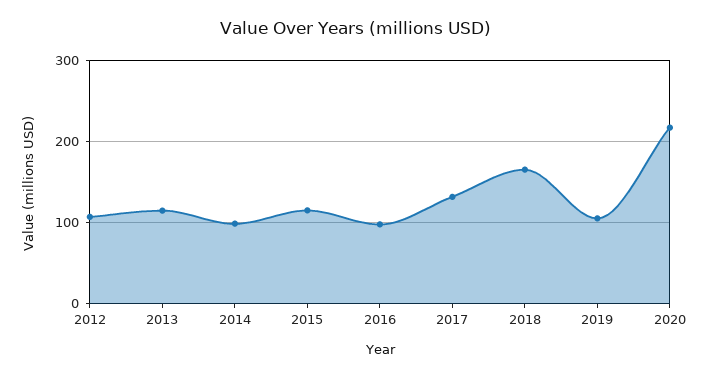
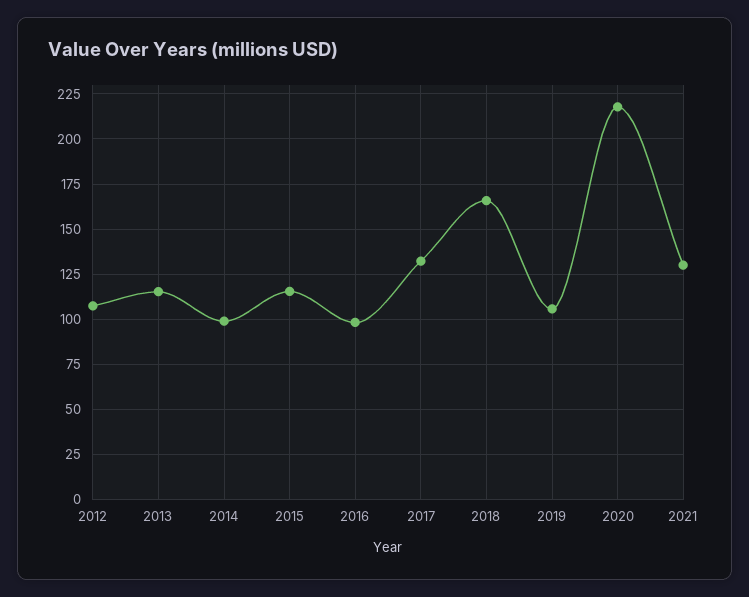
2021: none -> 130

